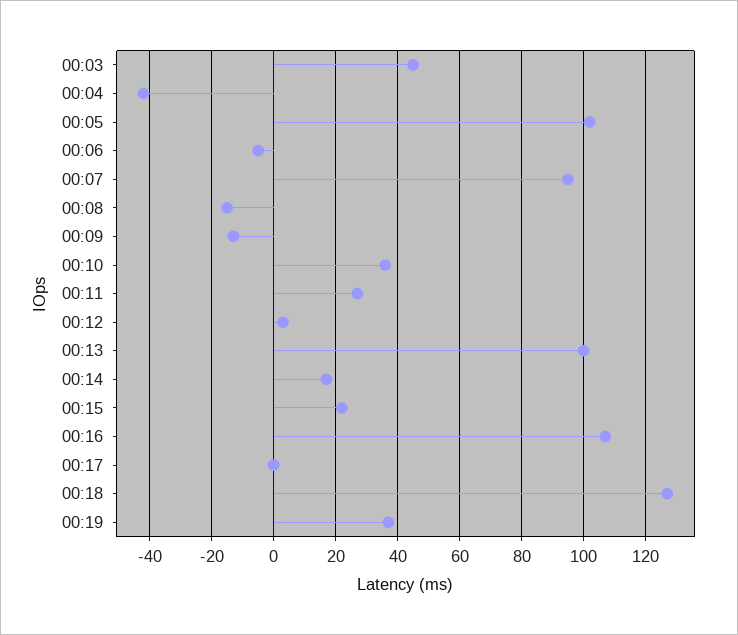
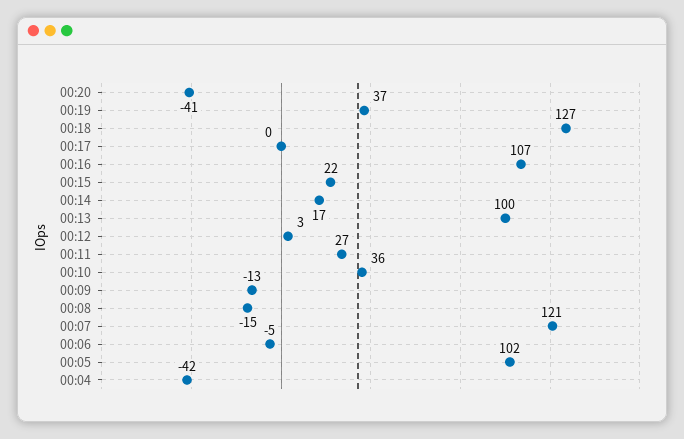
00:03: 45 -> none
00:07: 95 -> 121
00:20: none -> -41

